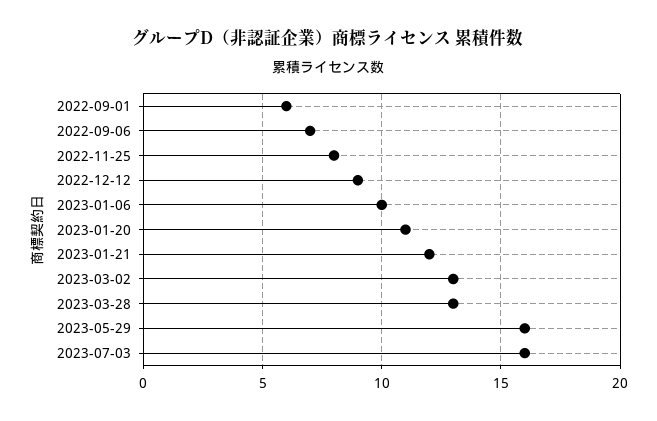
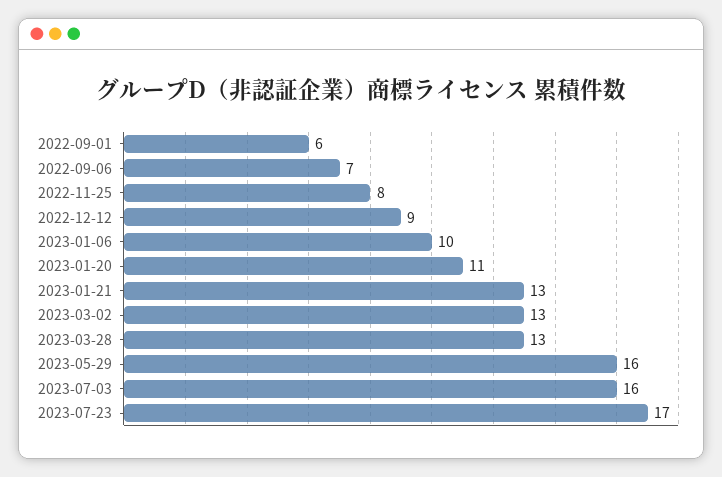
2023-01-21: 12 -> 13
2023-07-23: none -> 17

